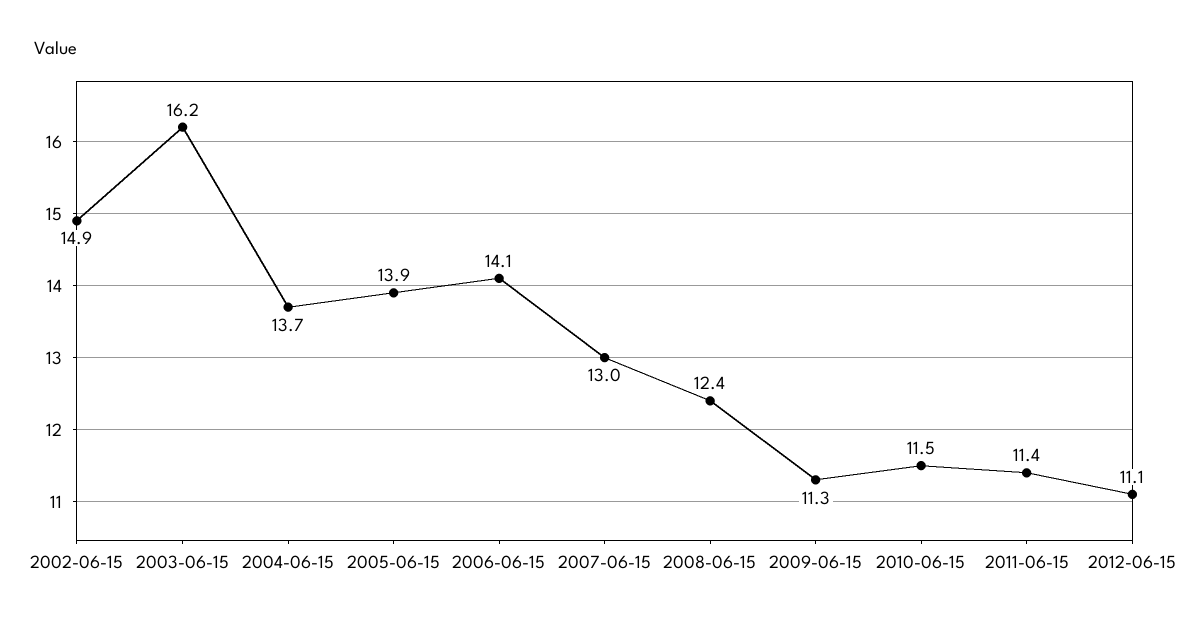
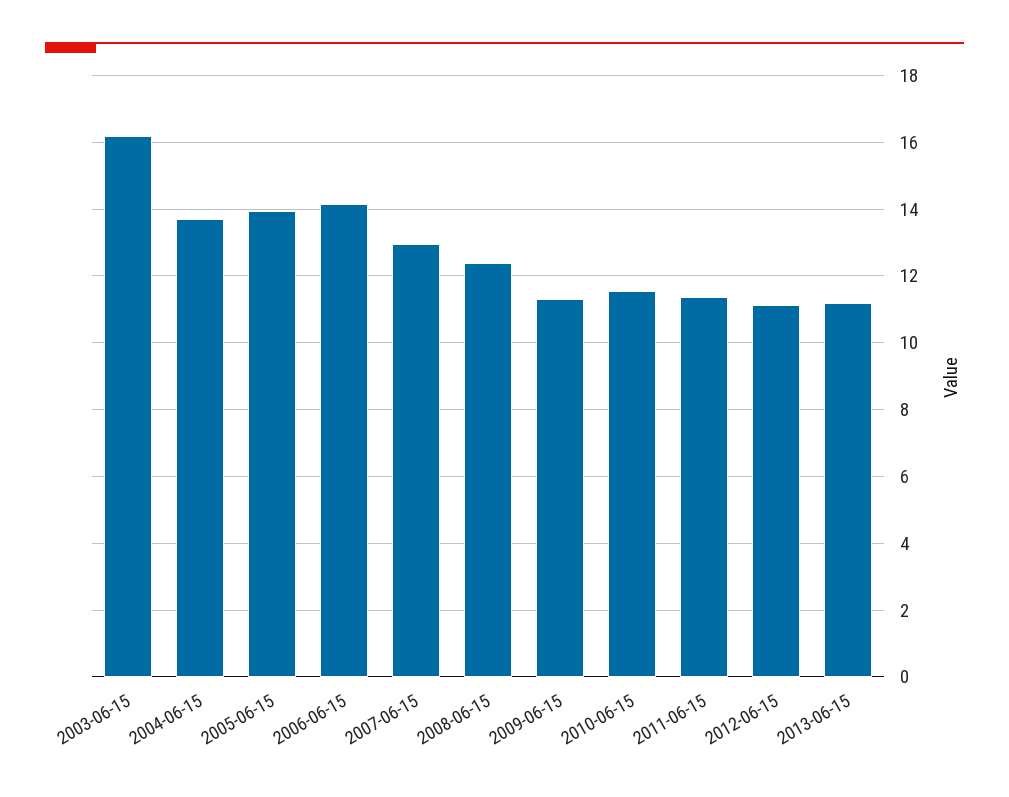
2002-06-15: 14.9 -> none
2013-06-15: none -> 11.2

